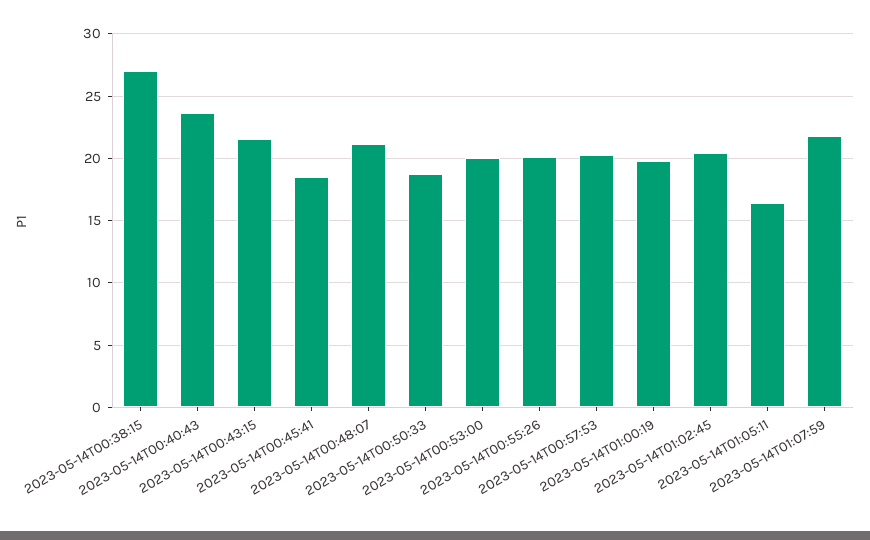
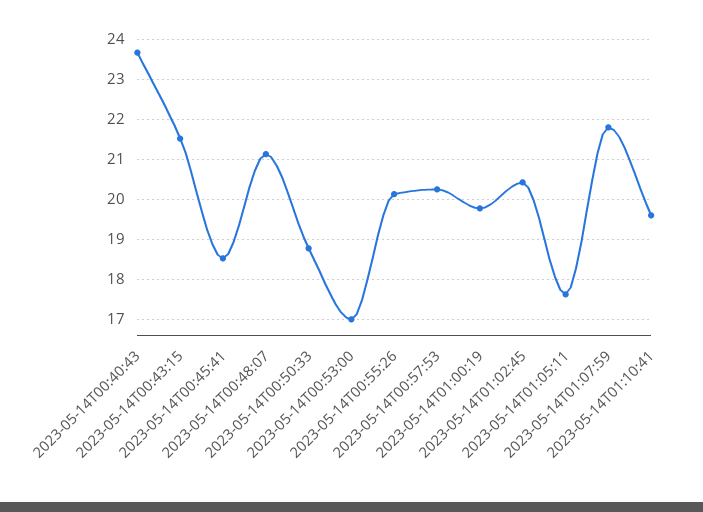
2023-05-14T00:38:15: 27 -> none
2023-05-14T00:53:00: 20 -> 17
2023-05-14T01:05:11: 16.5 -> 17.6
2023-05-14T01:10:41: none -> 19.6

